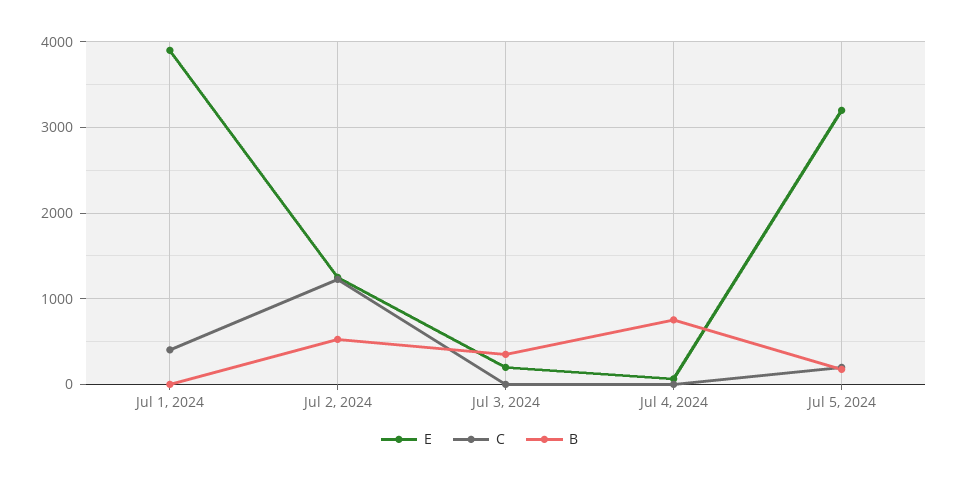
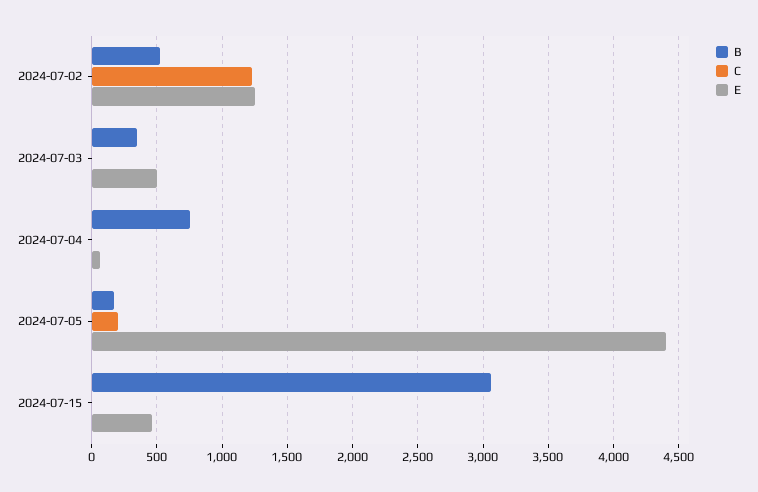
E, Jul 1, 2024: 3900 -> none
C, Jul 1, 2024: 400 -> none
B, Jul 1, 2024: 0 -> none
E, Jul 3, 2024: 200 -> 500
E, Jul 5, 2024: 3200 -> 4400
B, 2024-07-15: none -> 3050
C, 2024-07-15: none -> 0
E, 2024-07-15: none -> 450

